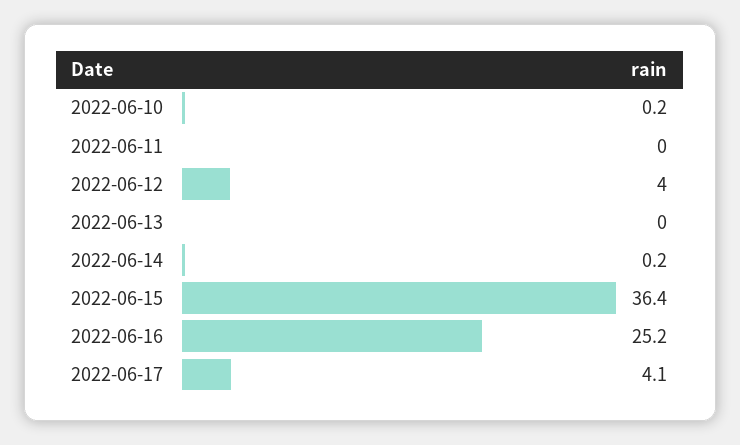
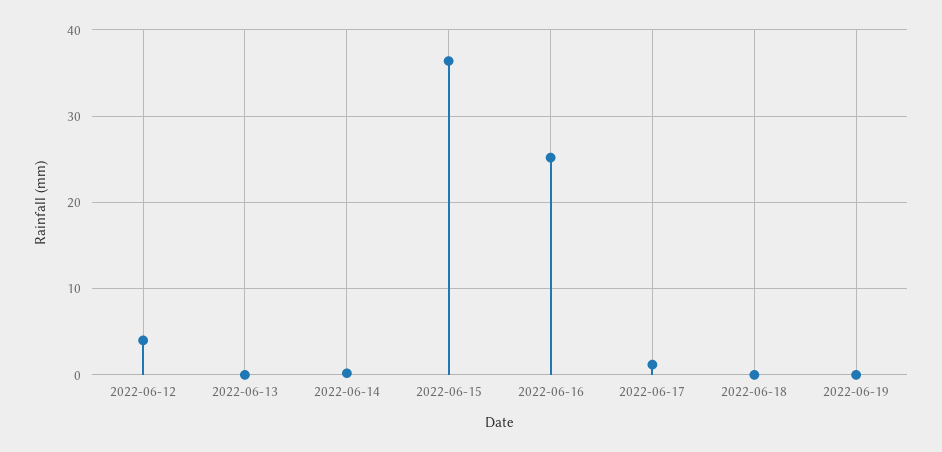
2022-06-10: 0.2 -> none
2022-06-11: 0 -> none
2022-06-17: 4.1 -> 1
2022-06-18: none -> 0
2022-06-19: none -> 0

